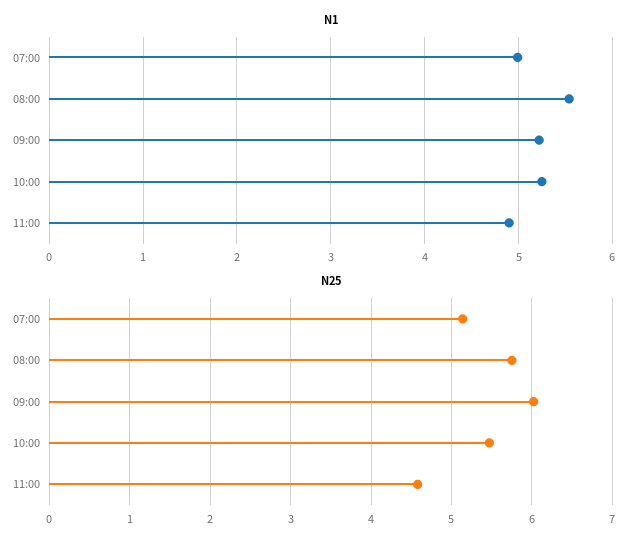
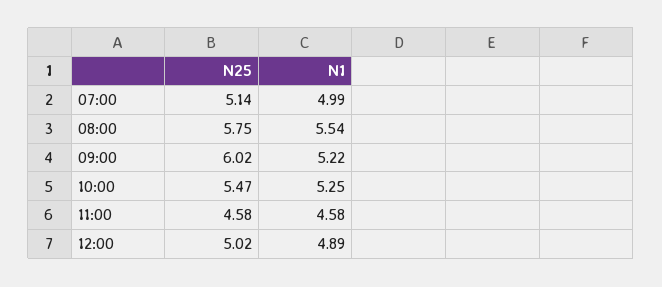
N1, 11:00: 4.9 -> 4.58
N25, 12:00: none -> 5.02
N1, 12:00: none -> 4.89

